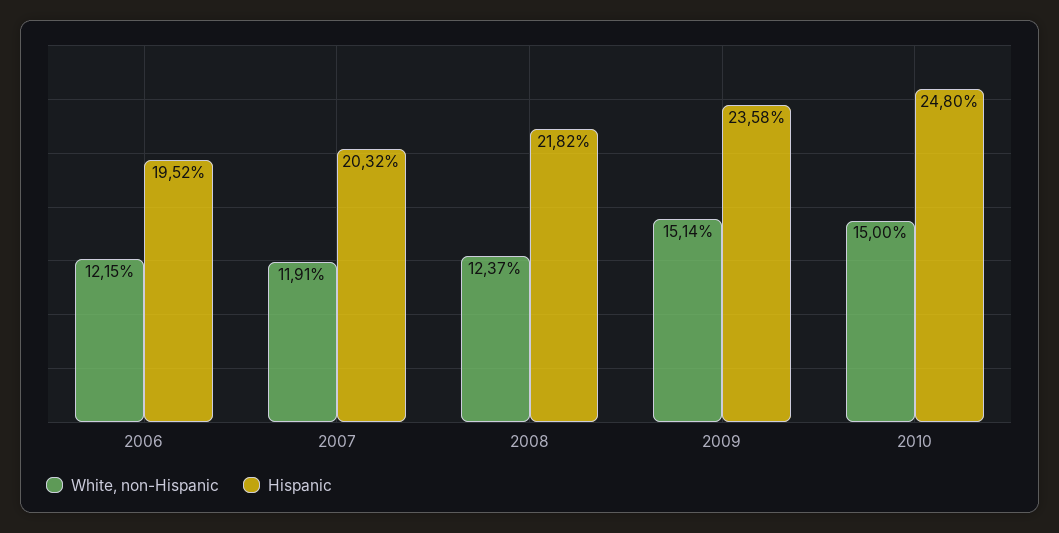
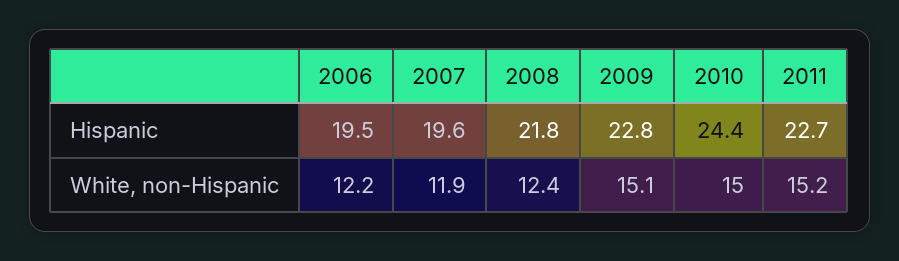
Hispanic, 2007: 20.32 -> 19.6
Hispanic, 2009: 23.58 -> 22.8
Hispanic, 2010: 24.8 -> 24.4
Hispanic, 2011: none -> 22.7
White, non-Hispanic, 2011: none -> 15.2

